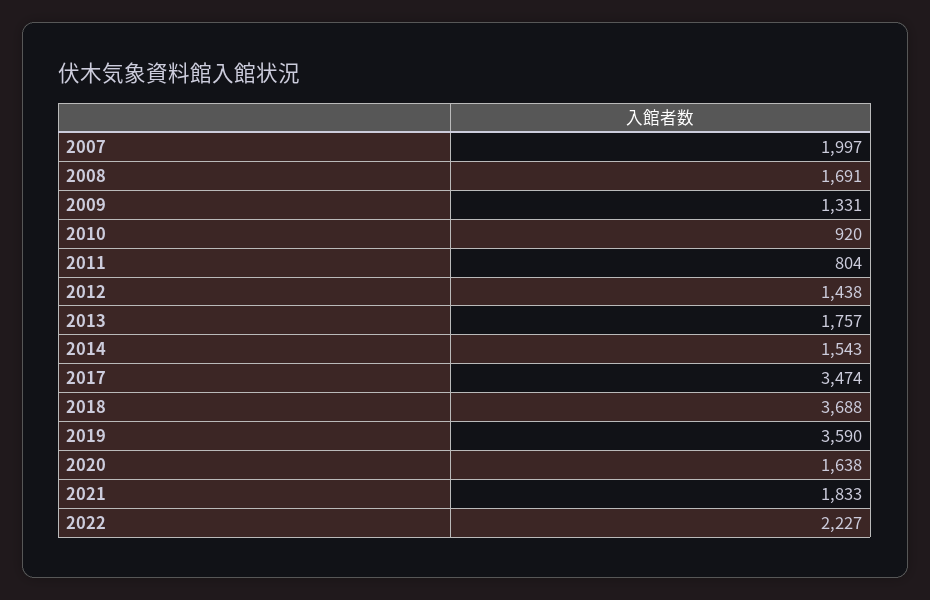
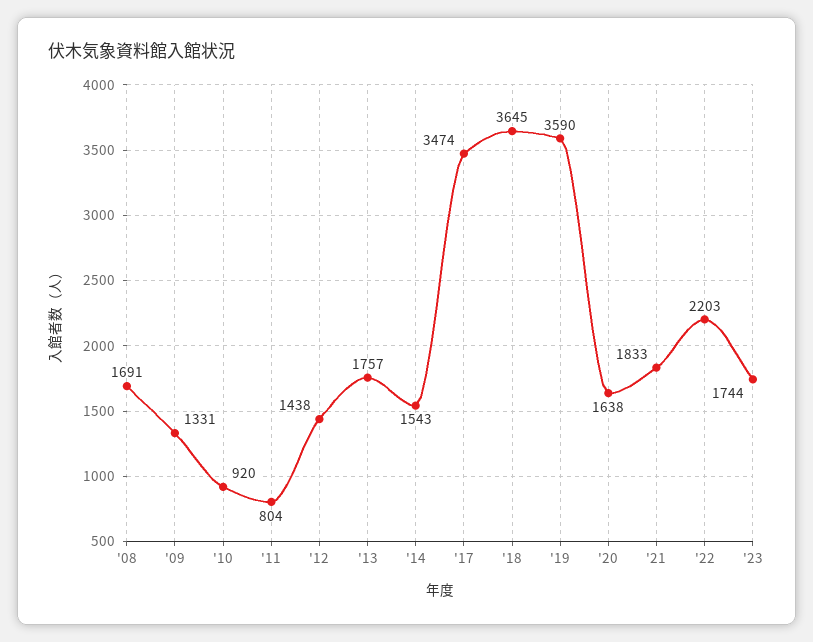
2007: 1997 -> none
2018: 3688 -> 3645
2022: 2227 -> 2203
'23: none -> 1744

